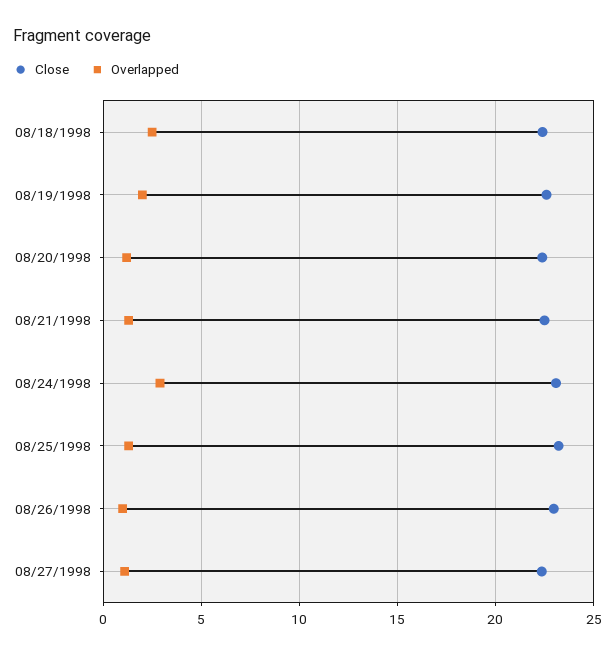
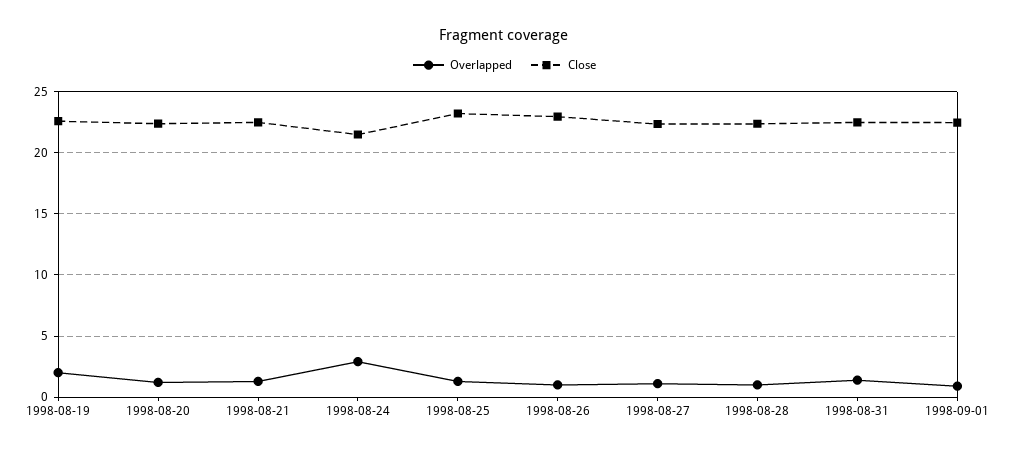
Close, 08/18/1998: 22.5 -> none
Overlapped, 08/18/1998: 2.5 -> none
Close, 08/24/1998: 23 -> 21.5
Overlapped, 1998-08-28: none -> 1
Close, 1998-08-28: none -> 22.5
Overlapped, 1998-08-31: none -> 1.5
Close, 1998-08-31: none -> 22.5
Overlapped, 1998-09-01: none -> 1
Close, 1998-09-01: none -> 22.5

